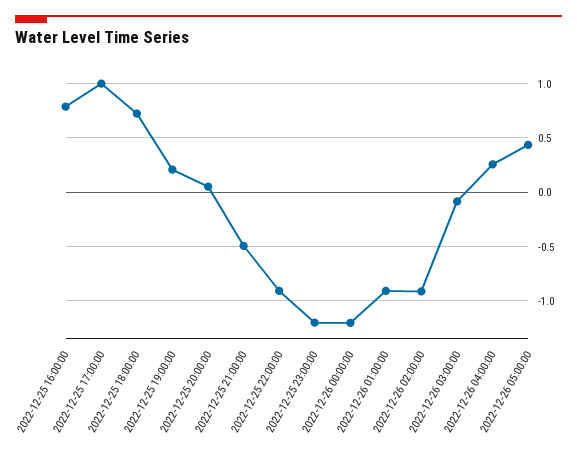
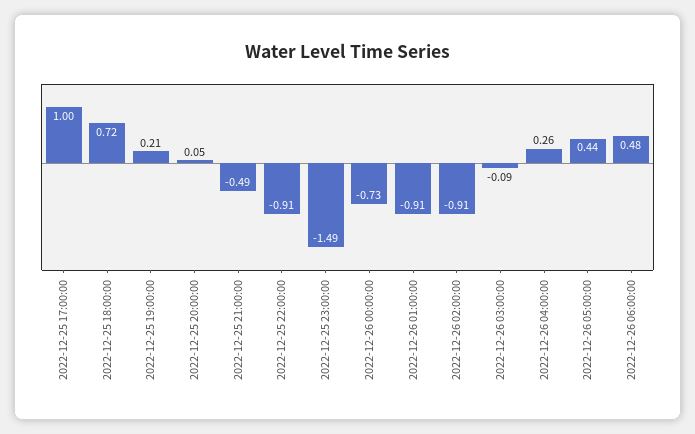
2022-12-25 16:00:00: 0.8 -> none
2022-12-25 23:00:00: -1.2 -> -1.49
2022-12-26 00:00:00: -1.2 -> -0.73
2022-12-26 06:00:00: none -> 0.48

